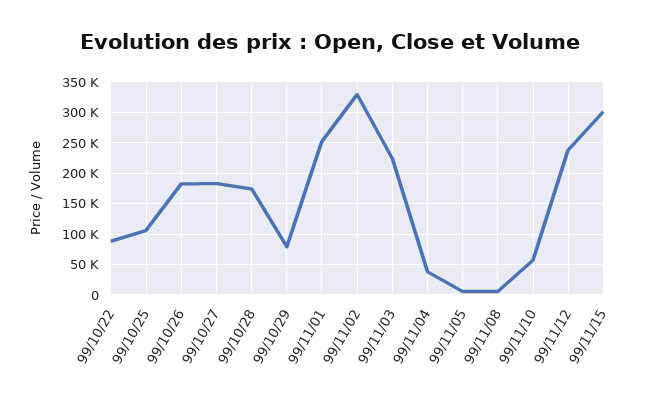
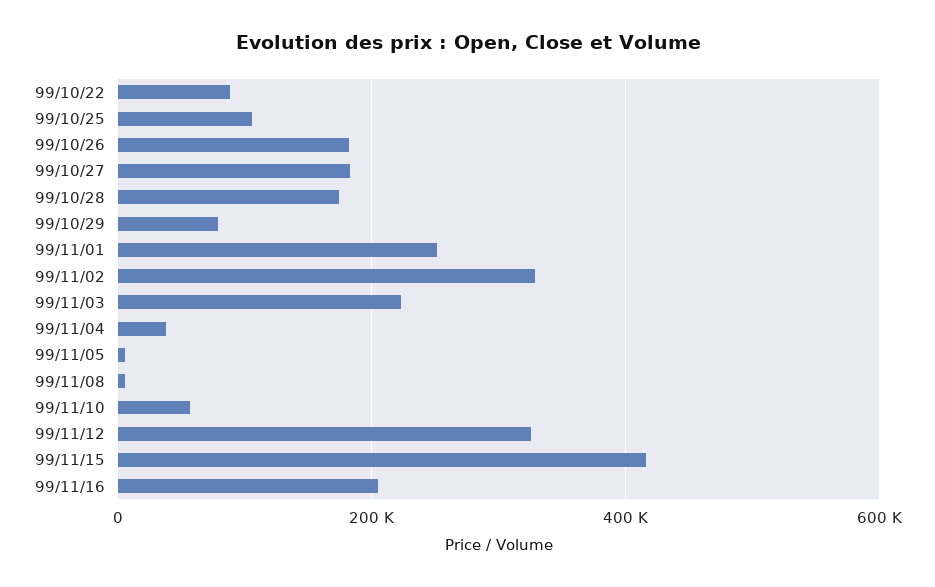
99/11/12: 240000 -> 320000
99/11/15: 300000 -> 420000
99/11/16: none -> 200000

